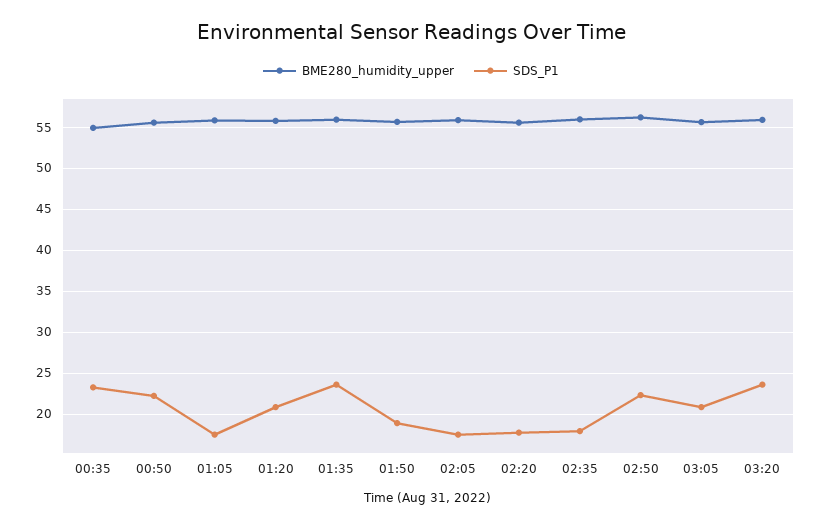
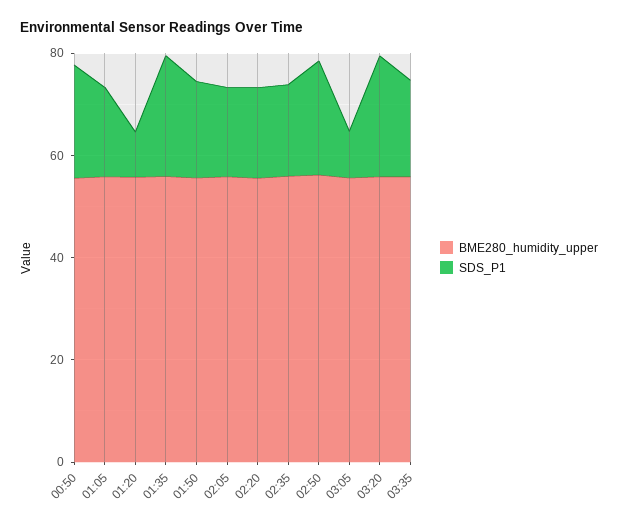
BME280_humidity_upper, 00:35: 55 -> none
SDS_P1, 00:35: 23 -> none
SDS_P1, 01:20: 21 -> 10
SDS_P1, 03:05: 21 -> 10
BME280_humidity_upper, 03:35: none -> 55
SDS_P1, 03:35: none -> 20

